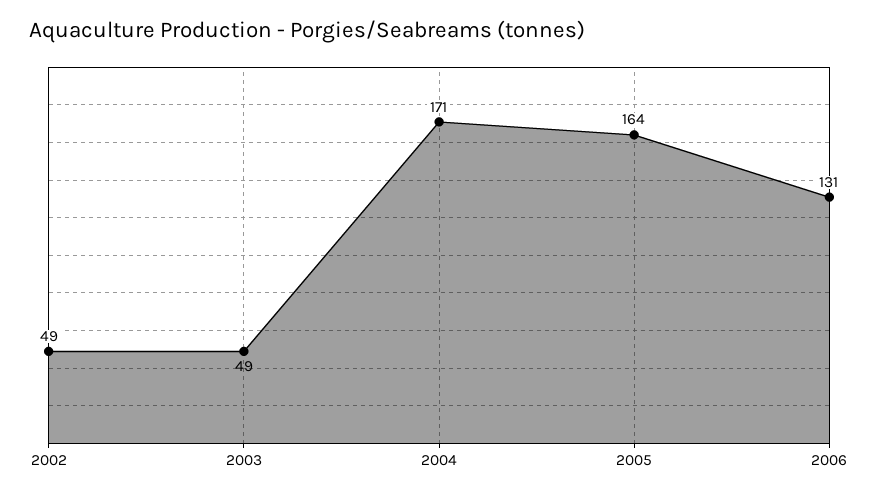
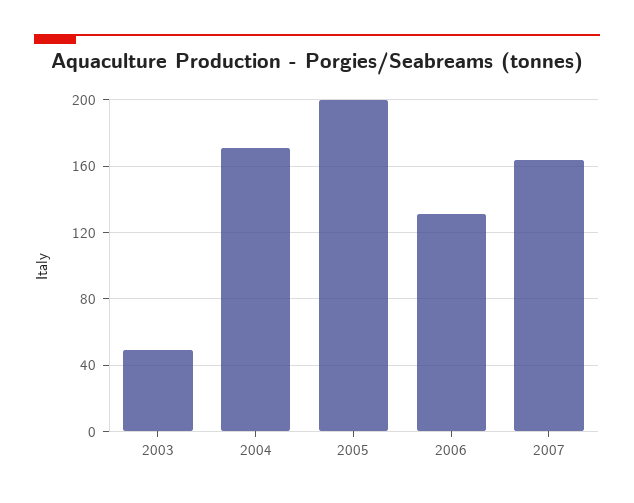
2002: 49 -> none
2005: 164 -> 200
2007: none -> 165

